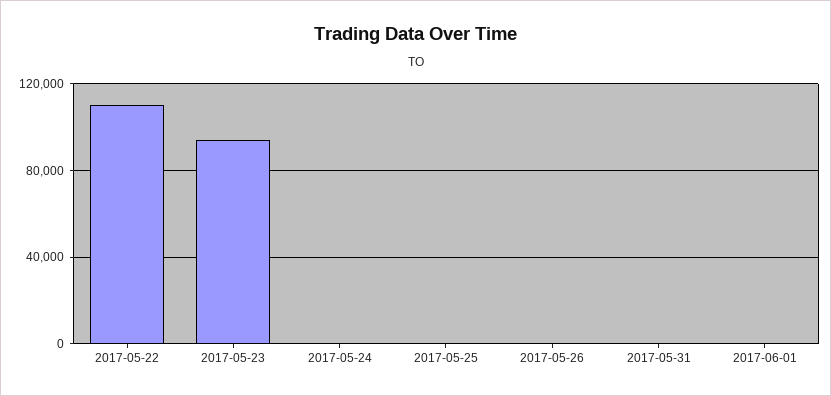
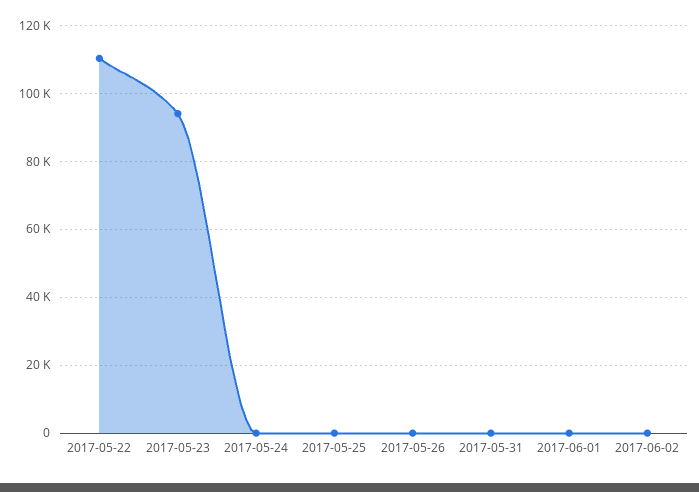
2017-06-02: none -> 0

